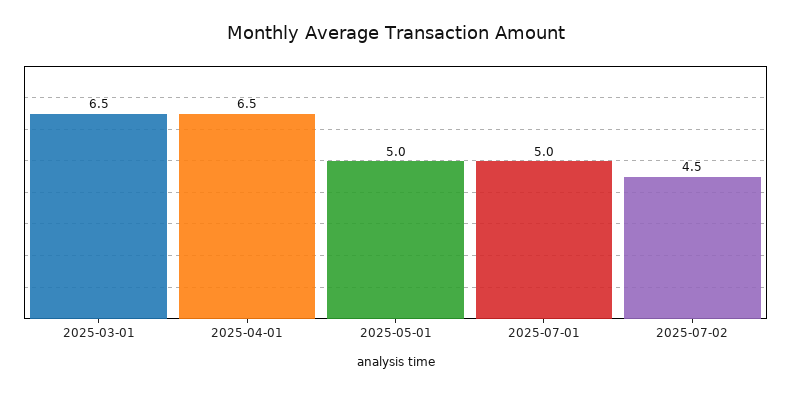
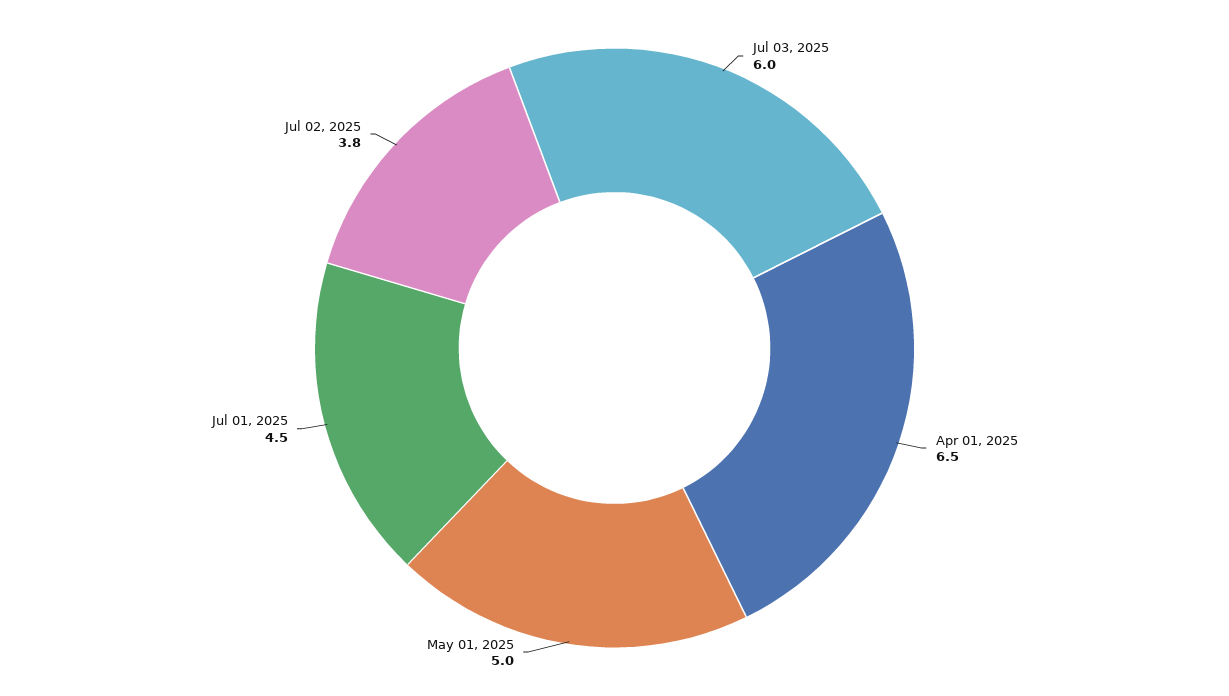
2025-03-01: 6.5 -> none
2025-07-01: 5 -> 4.5
2025-07-02: 4.5 -> 3.8
Jul 03, 2025: none -> 6

